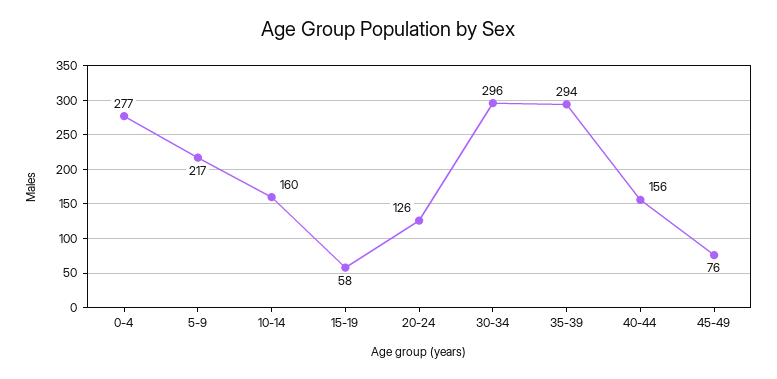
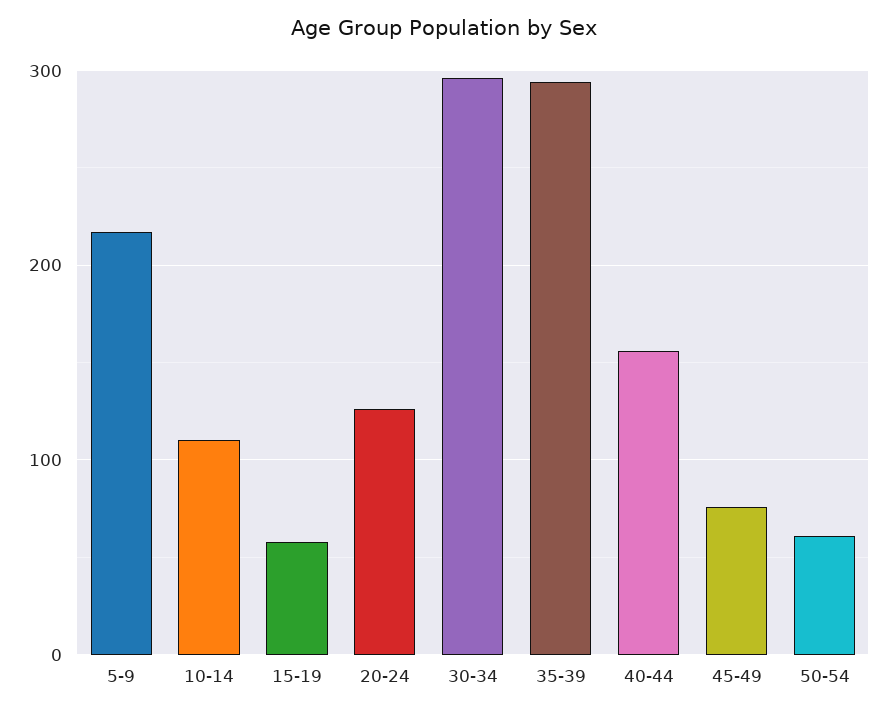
0-4: 277 -> none
10-14: 160 -> 110
50-54: none -> 60

